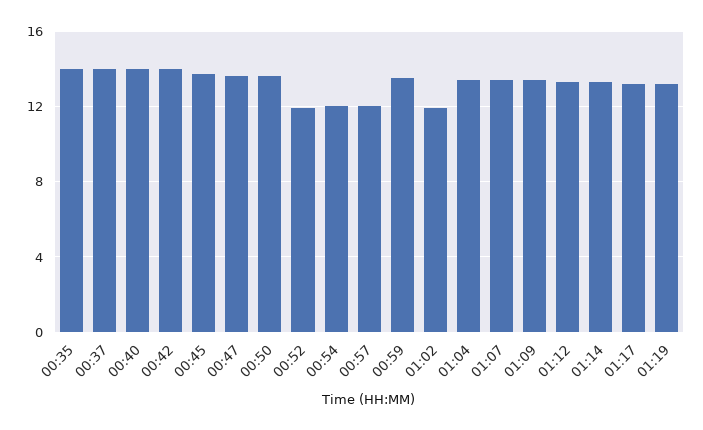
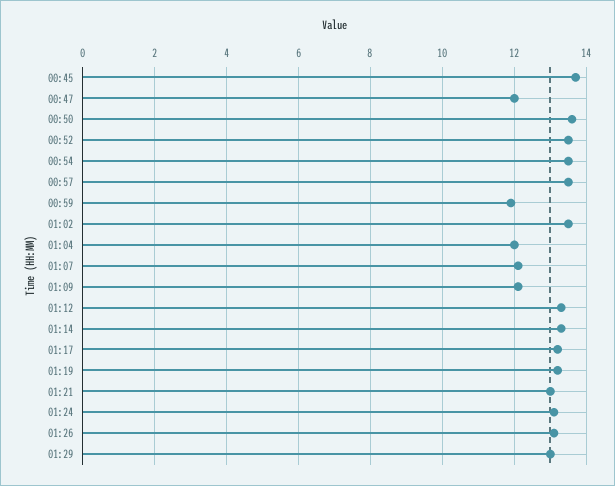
00:35: 14 -> none
00:37: 14 -> none
00:40: 14 -> none
00:42: 14 -> none
00:47: 13.5 -> 12
00:52: 12 -> 13.5
00:54: 12 -> 13.5
00:57: 12 -> 13.5
00:59: 13.5 -> 12
01:02: 12 -> 13.5
01:04: 13.5 -> 12
01:07: 13.5 -> 12
01:09: 13.5 -> 12
01:21: none -> 13
01:24: none -> 13
01:26: none -> 13
01:29: none -> 13

